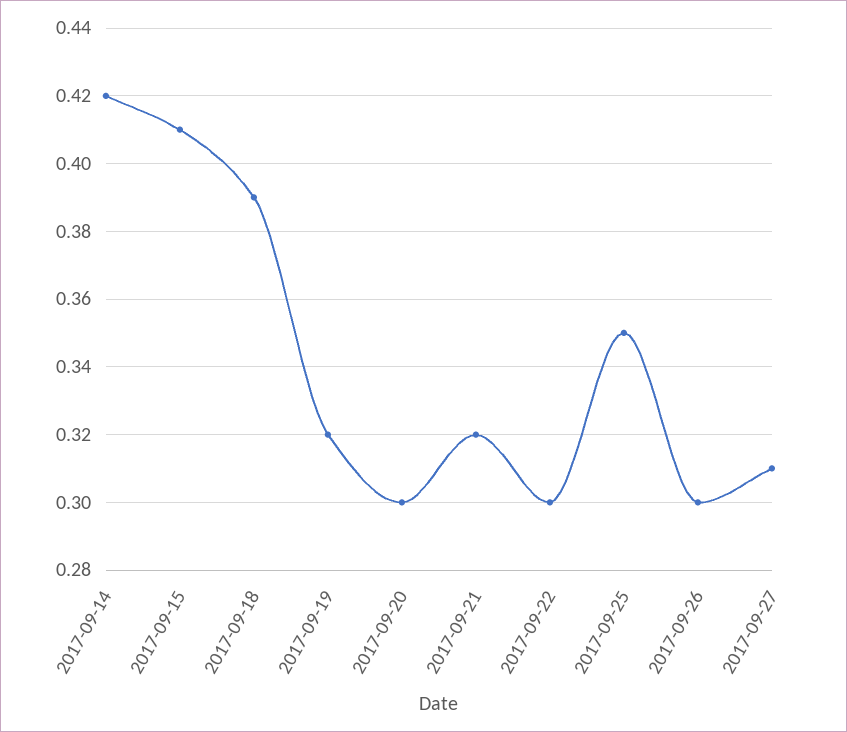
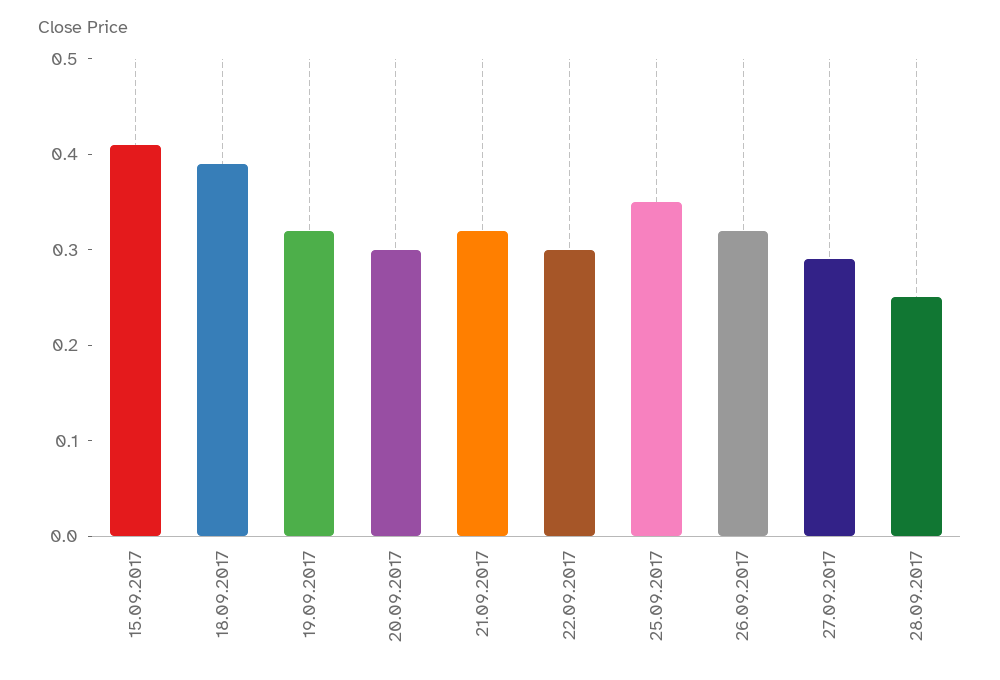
2017-09-14: 0.42 -> none
2017-09-26: 0.3 -> 0.32
2017-09-27: 0.31 -> 0.29
28.09.2017: none -> 0.25

